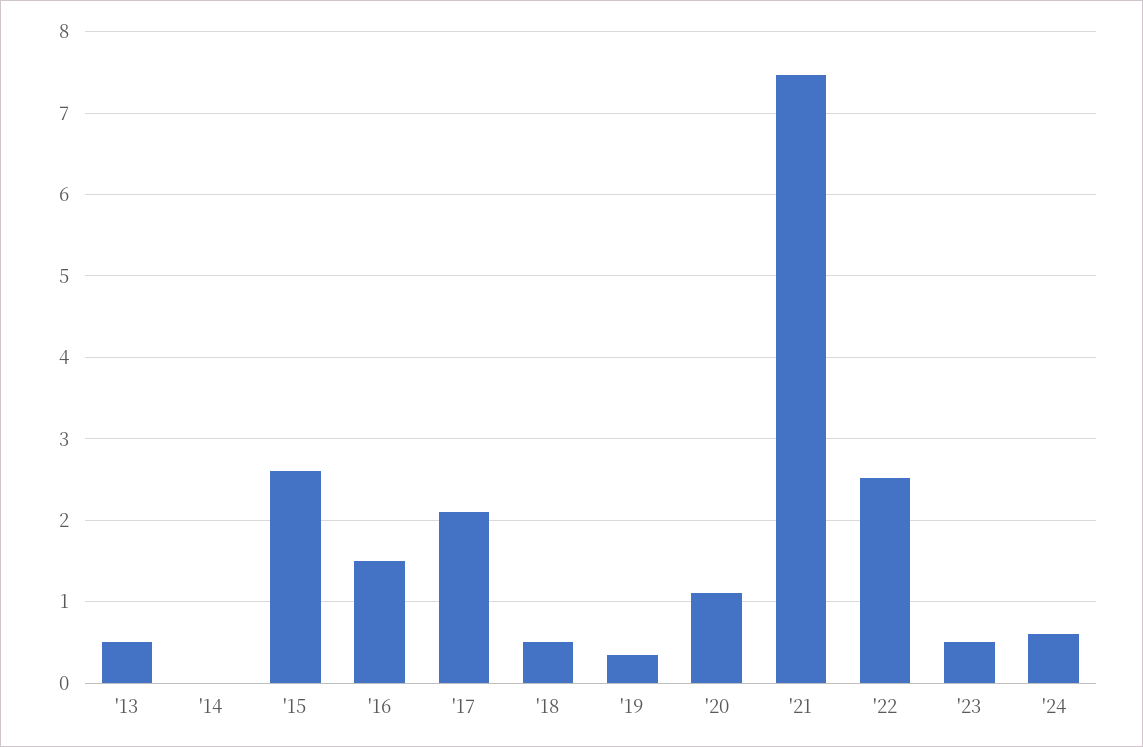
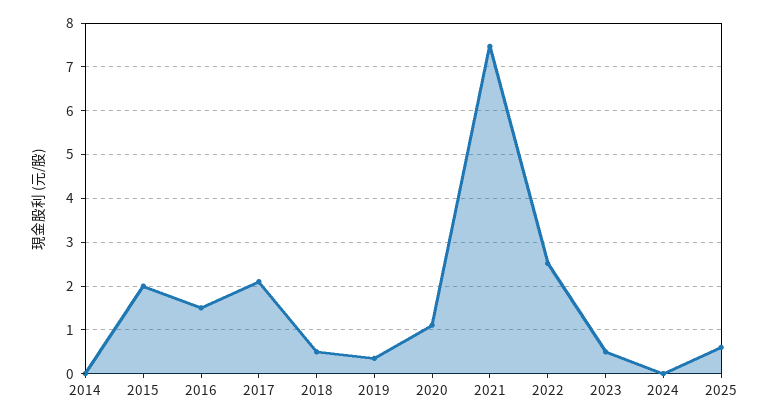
'13: 0.5 -> none
'15: 2.6 -> 2
'24: 0.6 -> 0
2025: none -> 0.6

